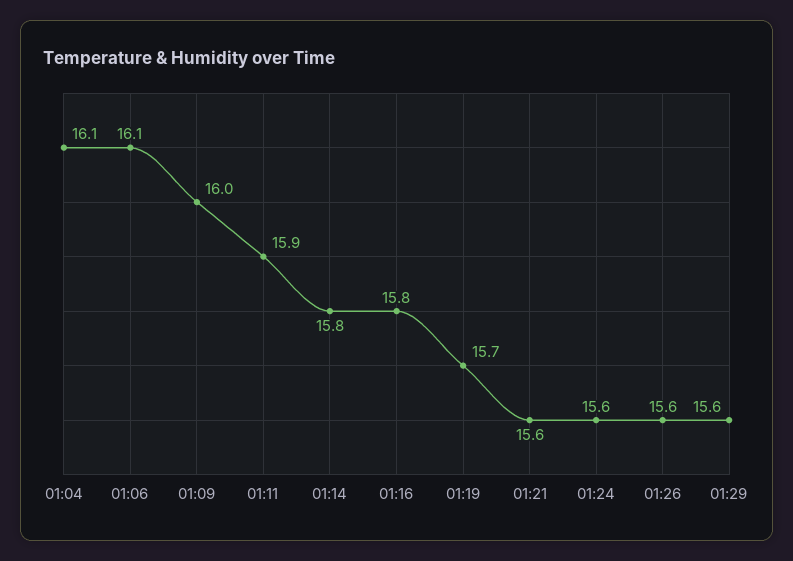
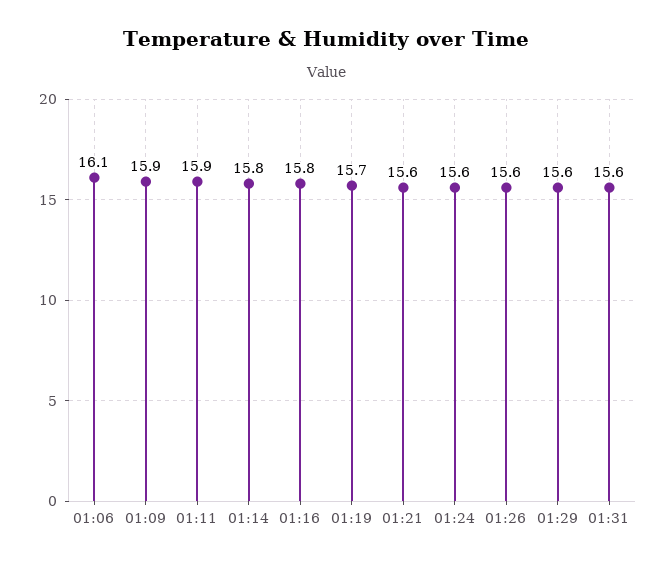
01:04: 16.1 -> none
01:09: 16 -> 15.9
01:31: none -> 15.6

